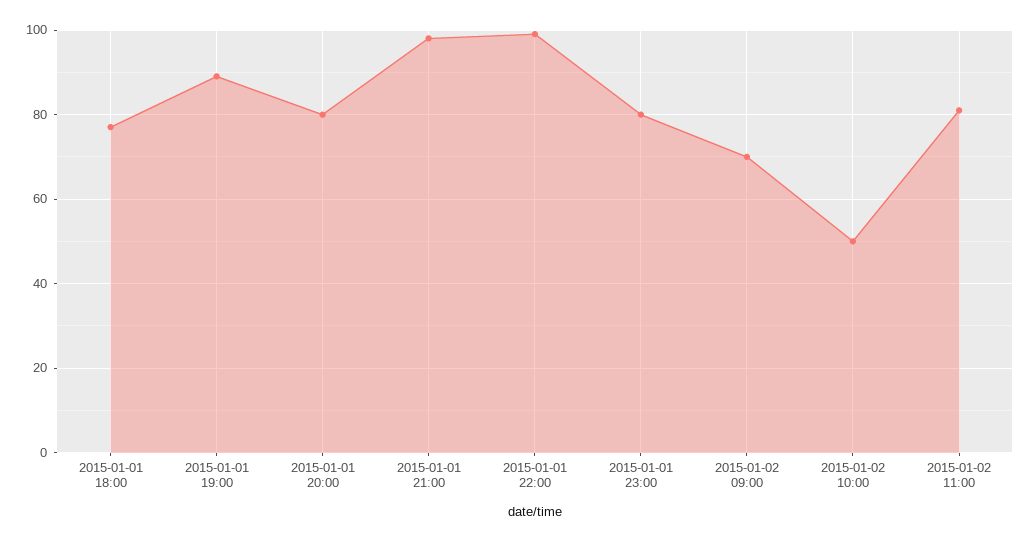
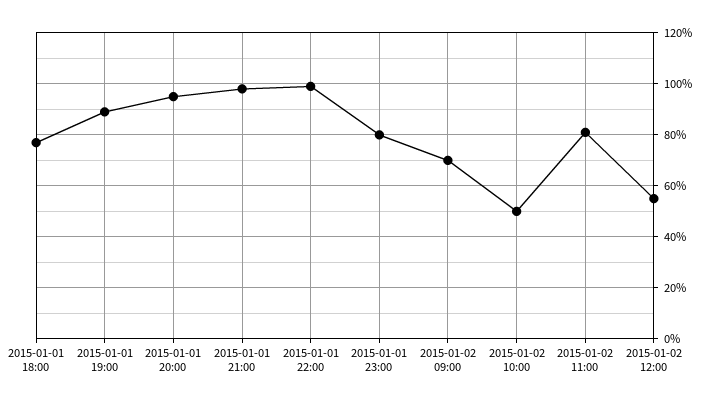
2015-01-01 20:00: 80 -> 95
2015-01-02 12:00: none -> 55

